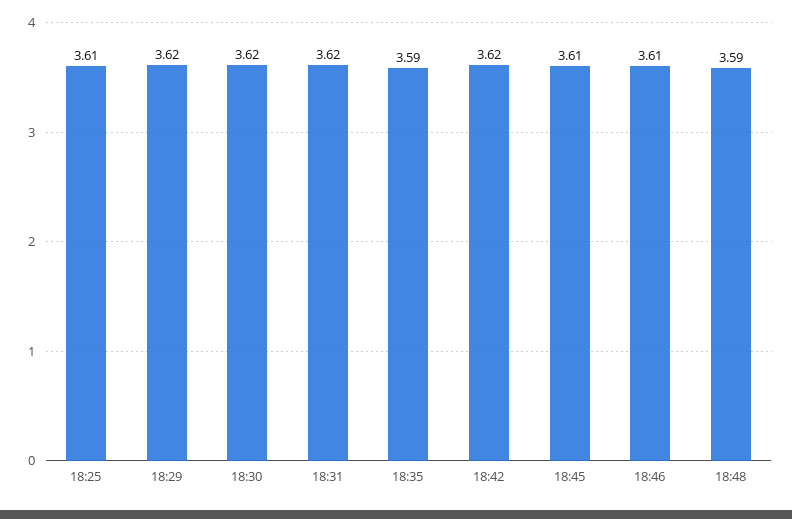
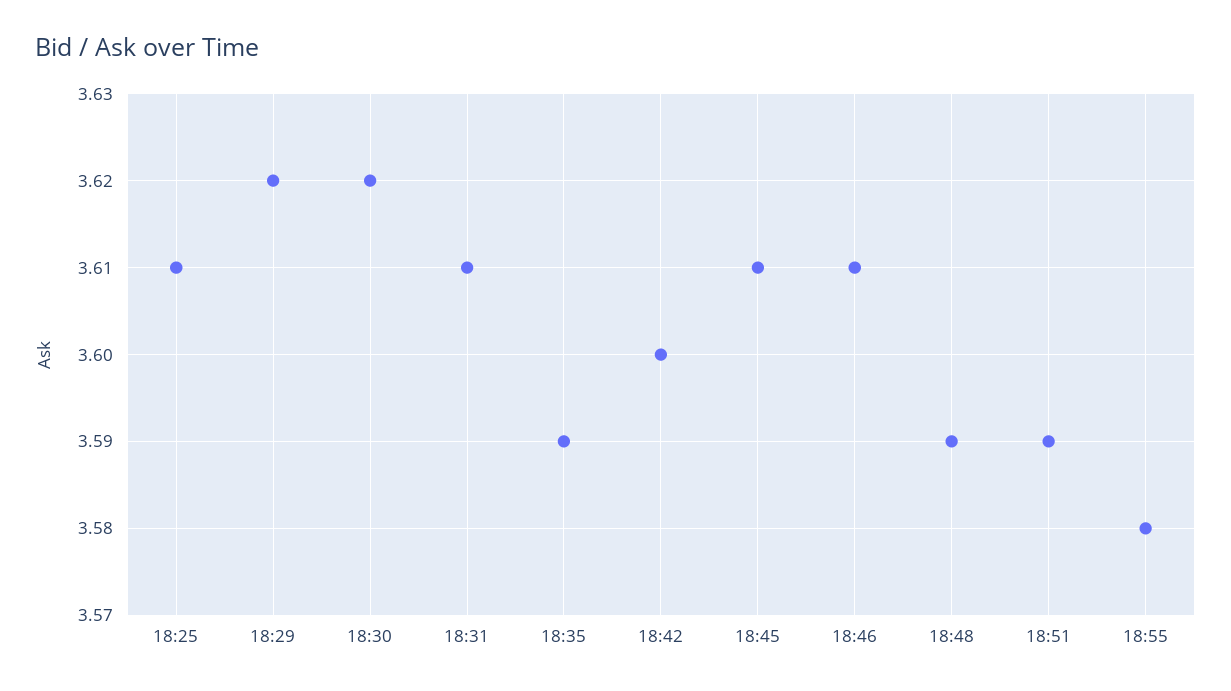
18:31: 3.62 -> 3.61
18:42: 3.62 -> 3.6
18:51: none -> 3.59
18:55: none -> 3.58

